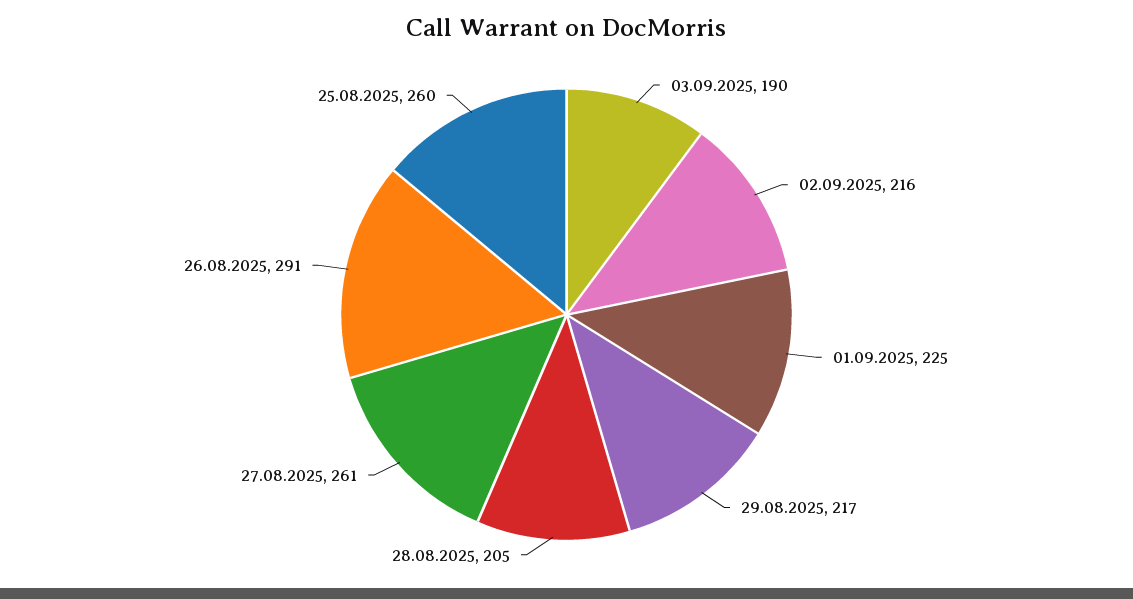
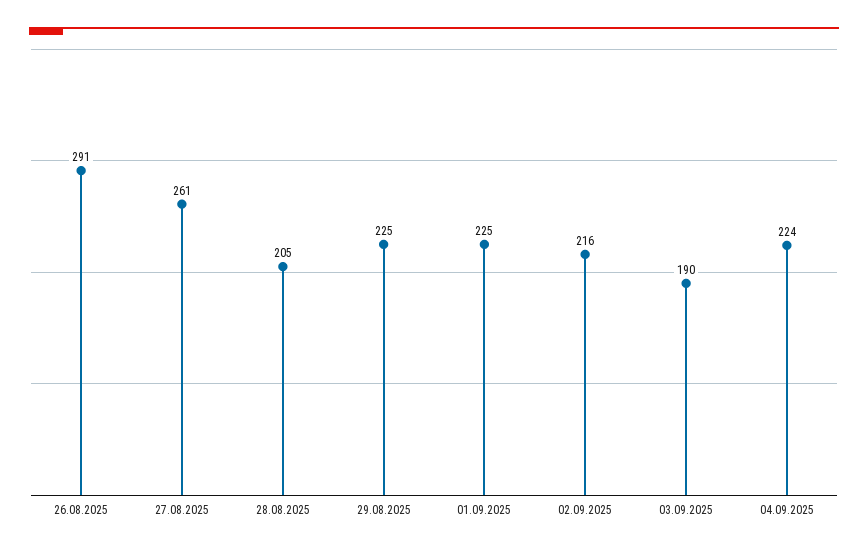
29.08.2025: 217 -> 225
25.08.2025: 260 -> none
04.09.2025: none -> 224

